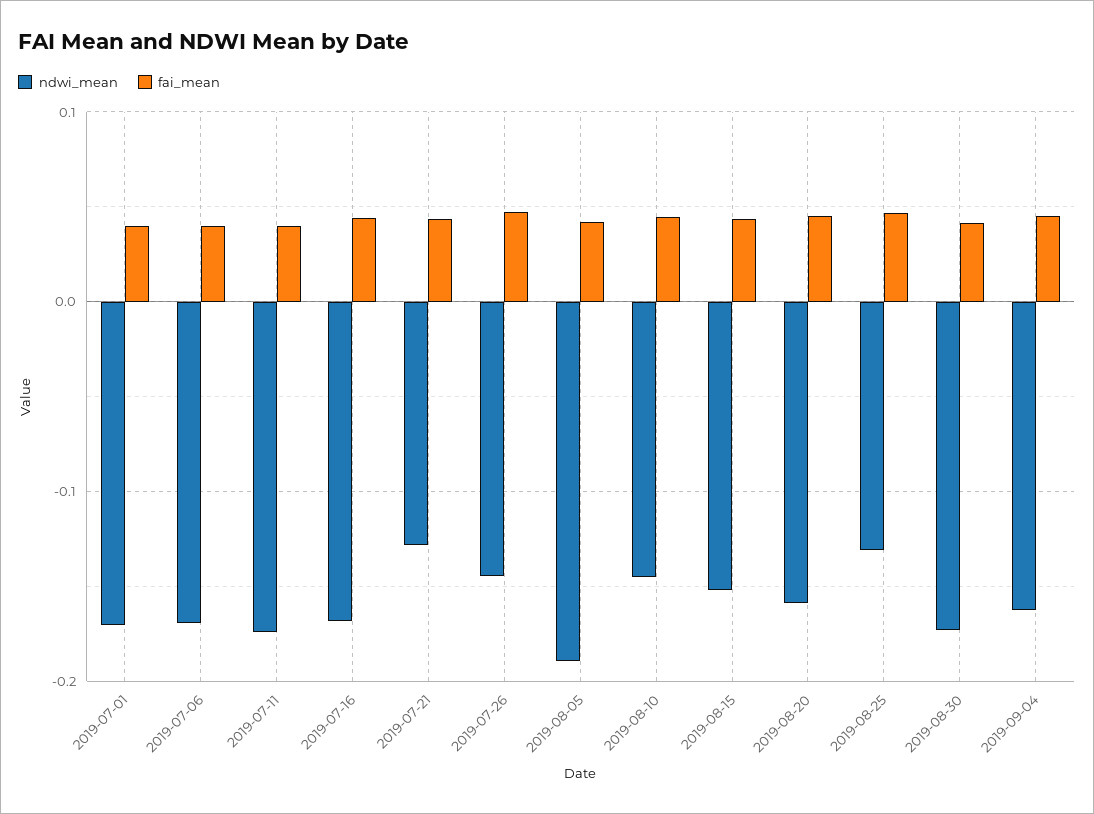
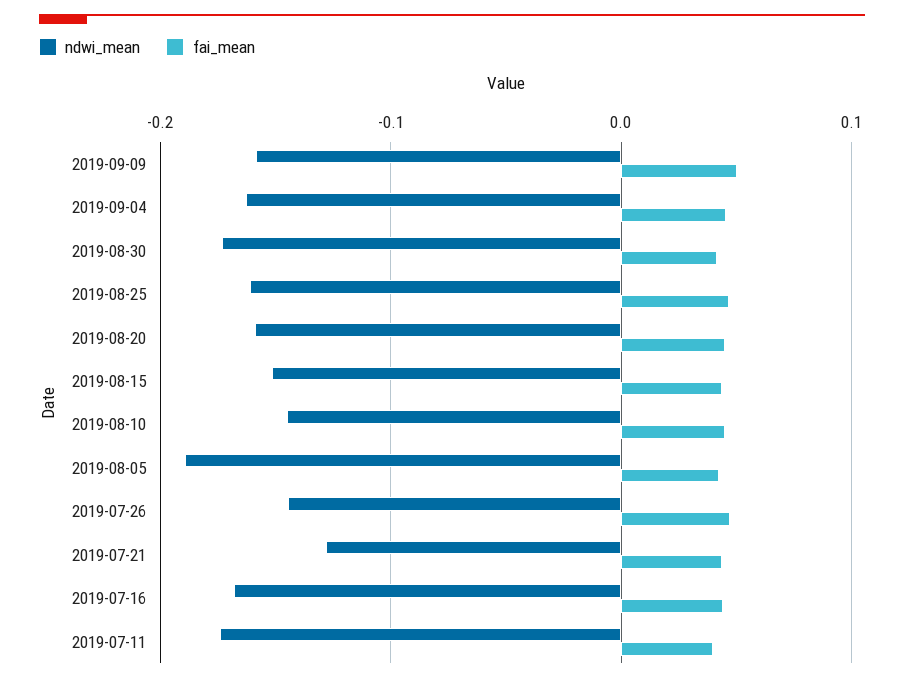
ndwi_mean, 2019-07-01: -0.17 -> none
fai_mean, 2019-07-01: 0.04 -> none
ndwi_mean, 2019-07-06: -0.17 -> none
fai_mean, 2019-07-06: 0.04 -> none
ndwi_mean, 2019-08-25: -0.13 -> -0.16
ndwi_mean, 2019-09-09: none -> -0.16
fai_mean, 2019-09-09: none -> 0.05

